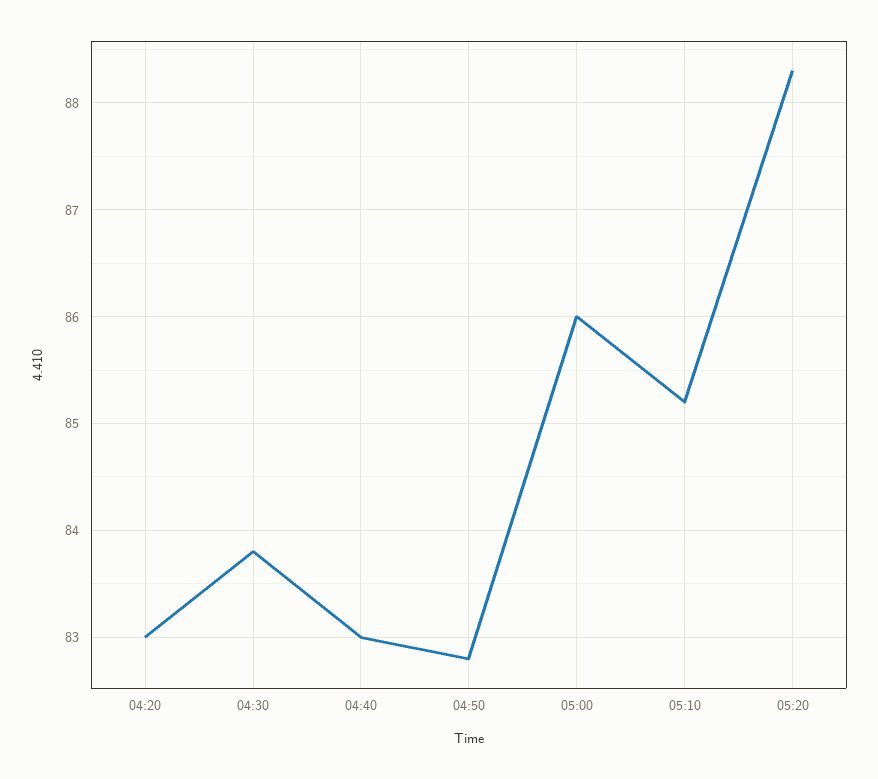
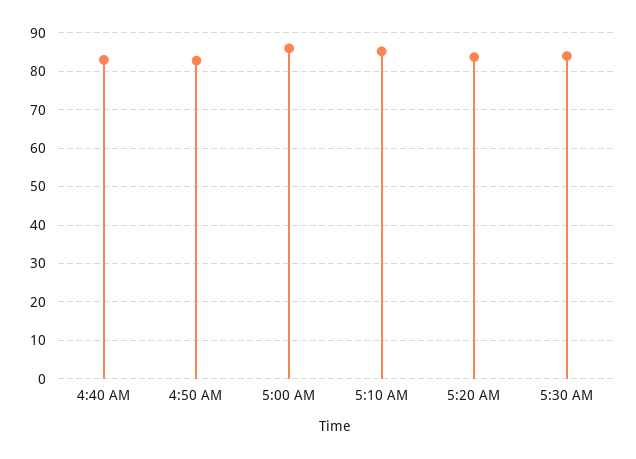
04:20: 83 -> none
04:30: 83.8 -> none
05:20: 88.3 -> 84
5:30 AM: none -> 84

